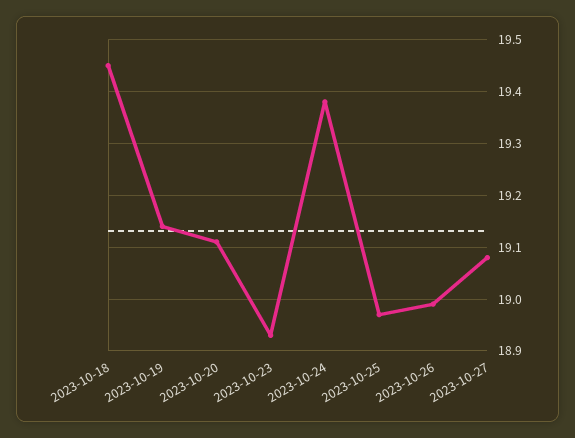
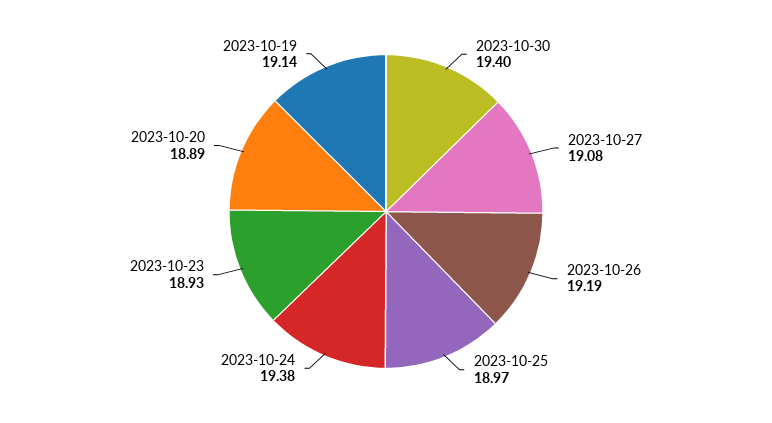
2023-10-18: 19.45 -> none
2023-10-20: 19.1 -> 18.89
2023-10-26: 19 -> 19.19
2023-10-30: none -> 19.4

